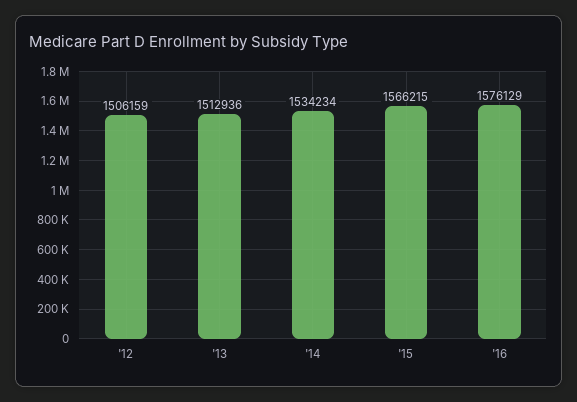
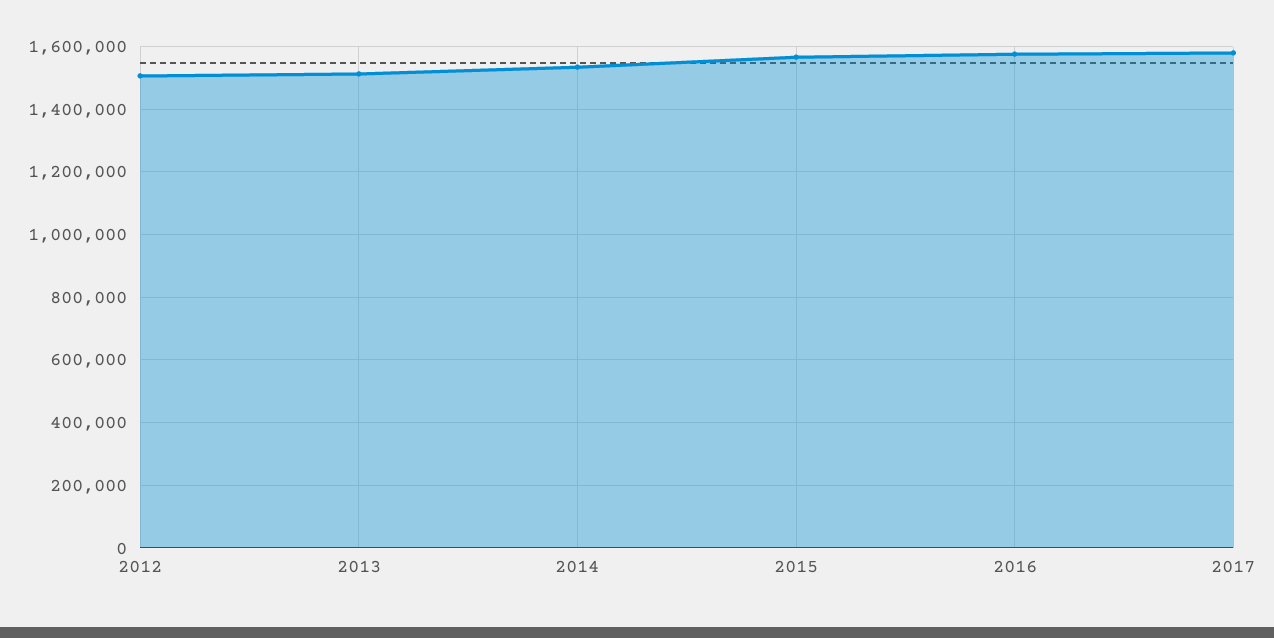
2017: none -> 1580000

